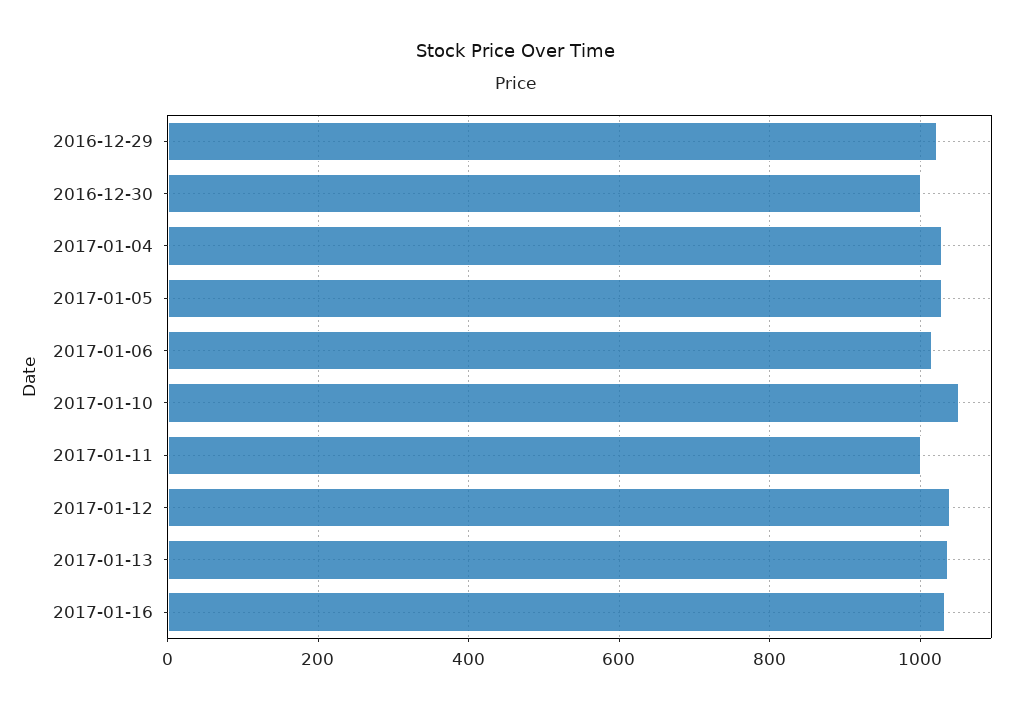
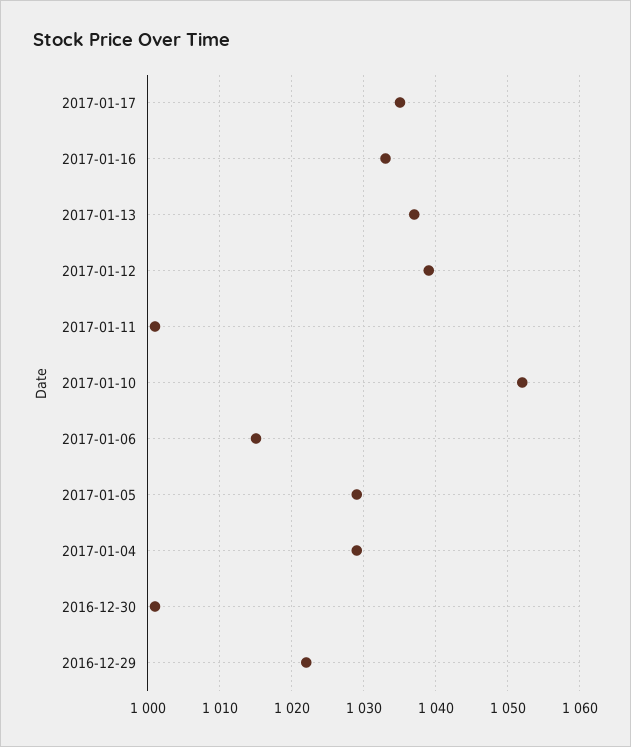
2017-01-17: none -> 1035

